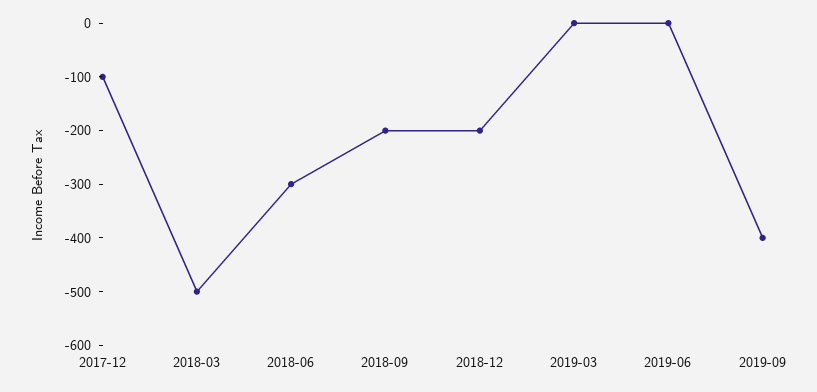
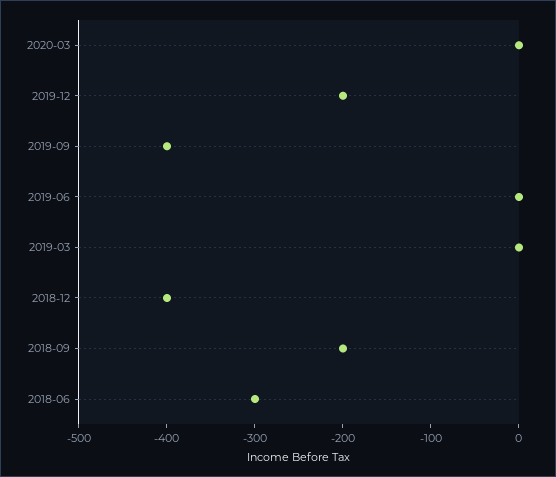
2017-12: -100 -> none
2018-03: -500 -> none
2018-12: -200 -> -400
2020-03: none -> 0
2019-12: none -> -200

